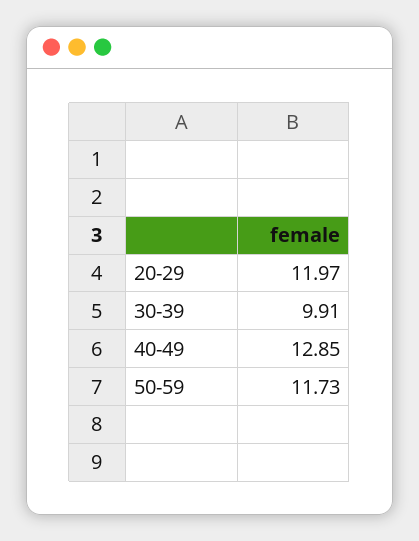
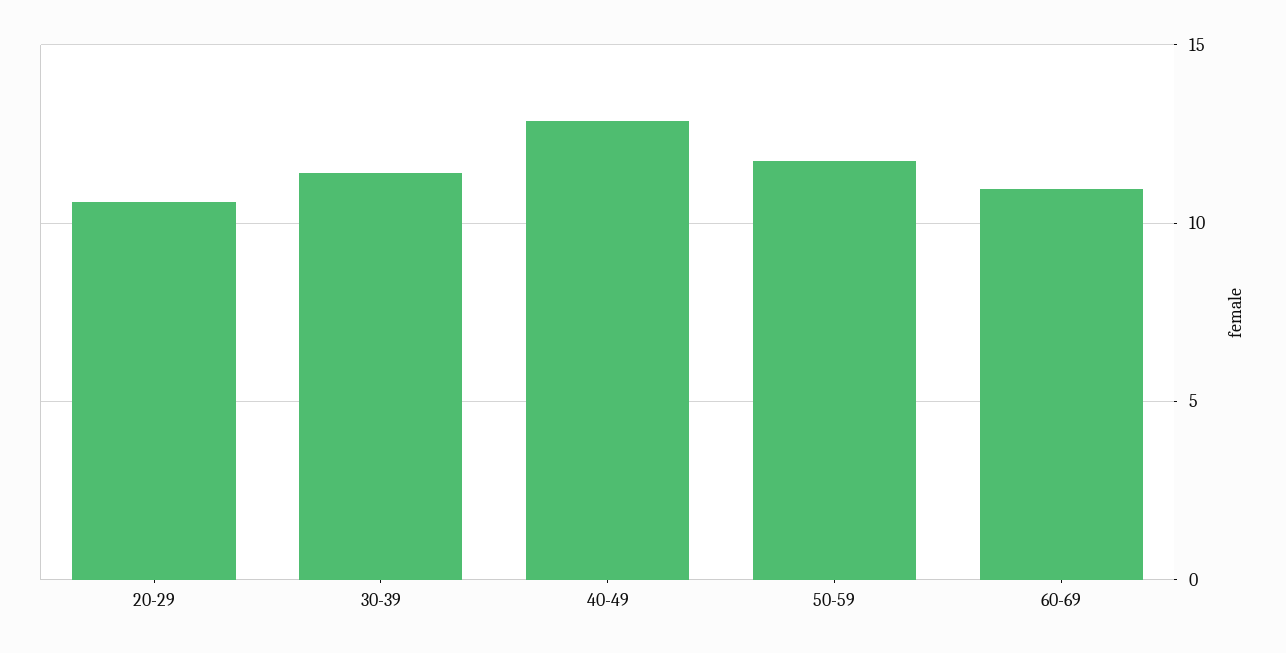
20-29: 11.97 -> 10.5
30-39: 9.91 -> 11.5
60-69: none -> 11

